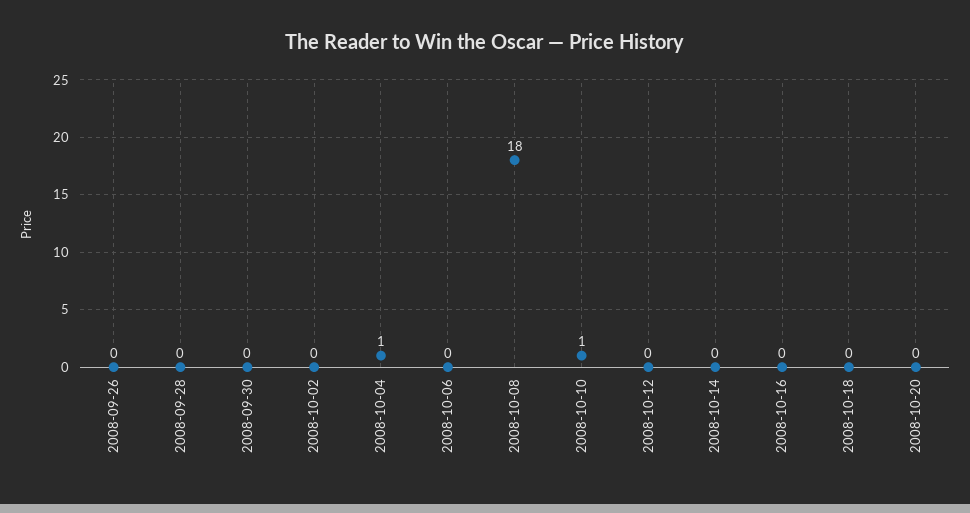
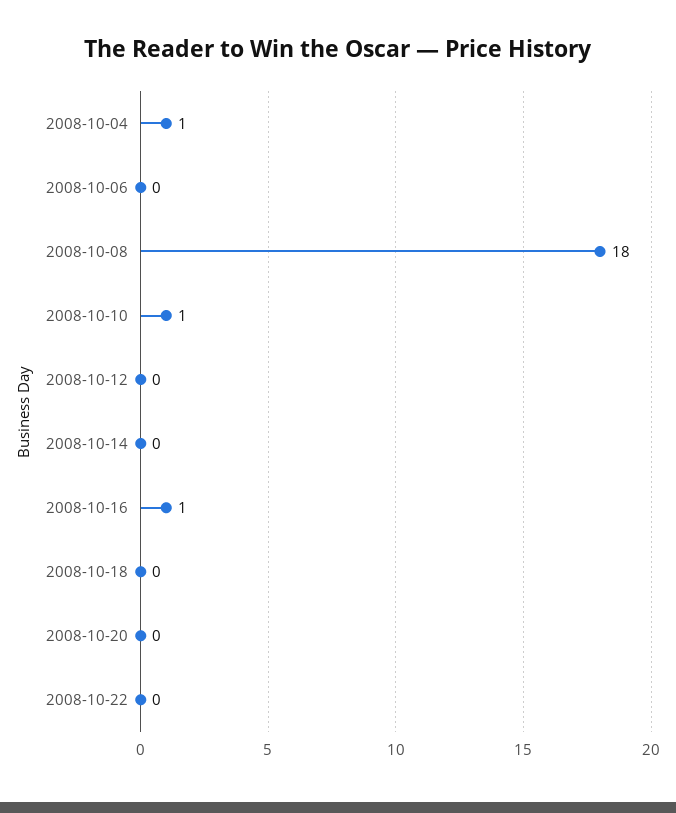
2008-09-26: 0 -> none
2008-09-28: 0 -> none
2008-09-30: 0 -> none
2008-10-02: 0 -> none
2008-10-16: 0 -> 1
2008-10-22: none -> 0

